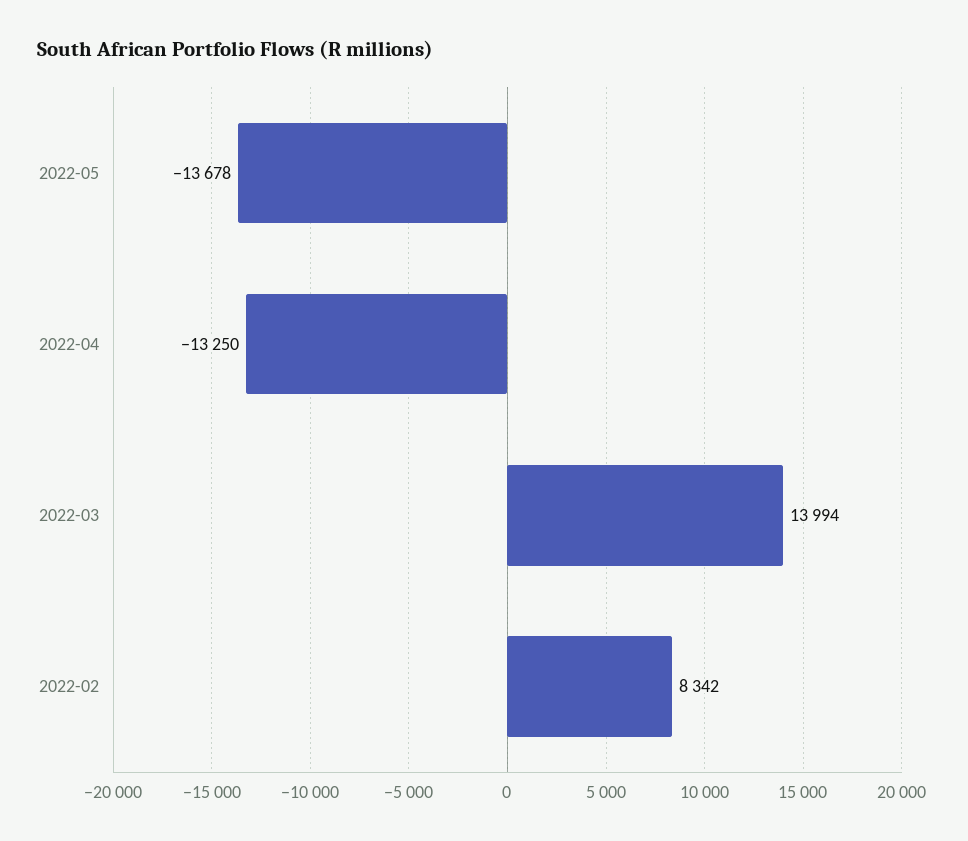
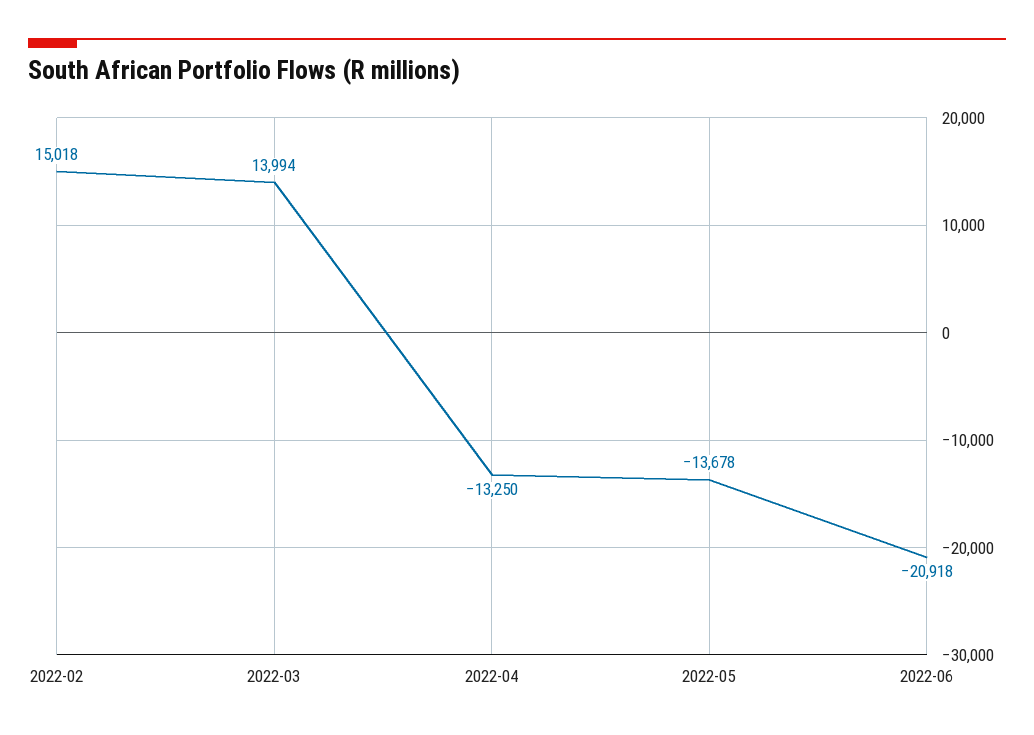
2022-02: 8342 -> 15018
2022-06: none -> -20918

